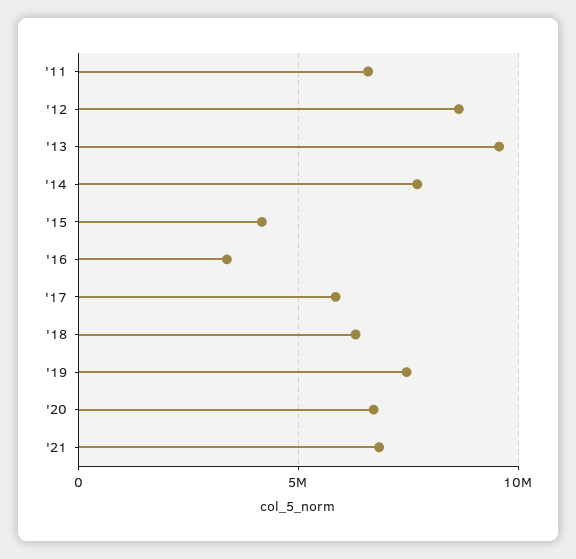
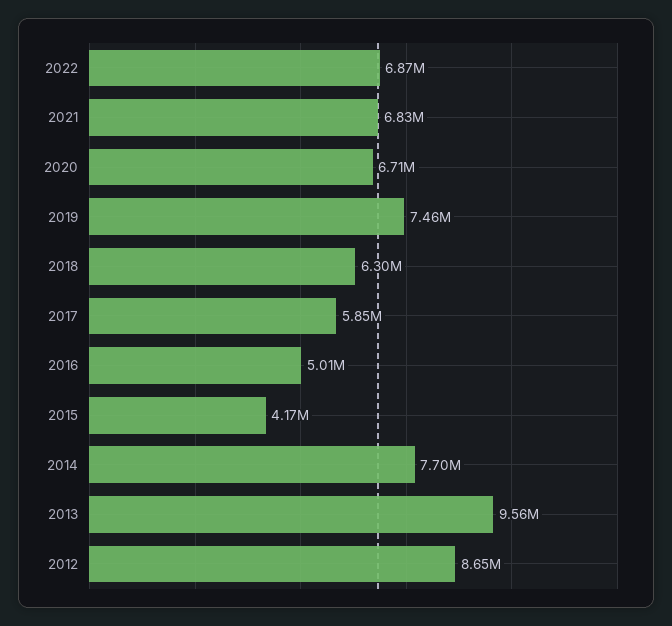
'11: 6500000 -> none
'16: 3500000 -> 5010000
2022: none -> 6870000

